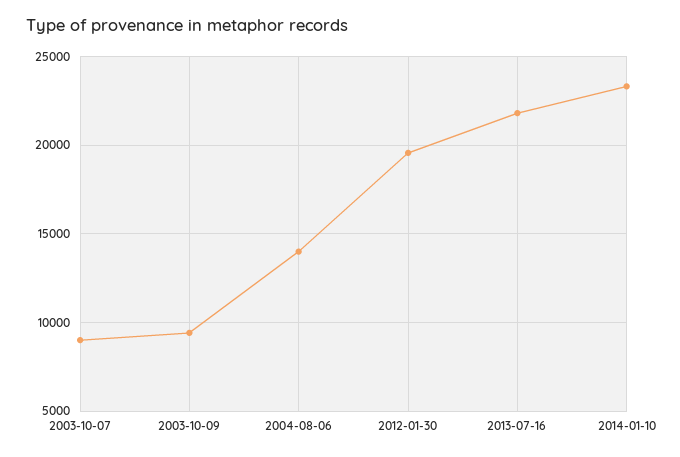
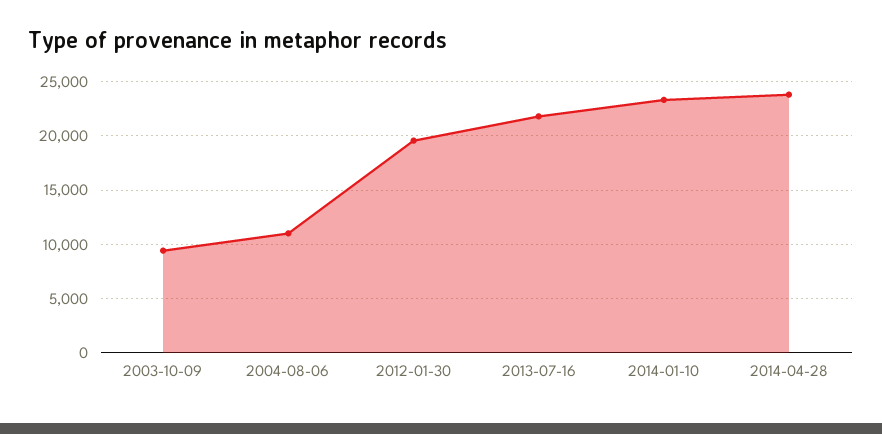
2003-10-07: 9000 -> none
2004-08-06: 14000 -> 11000
2014-04-28: none -> 24000

